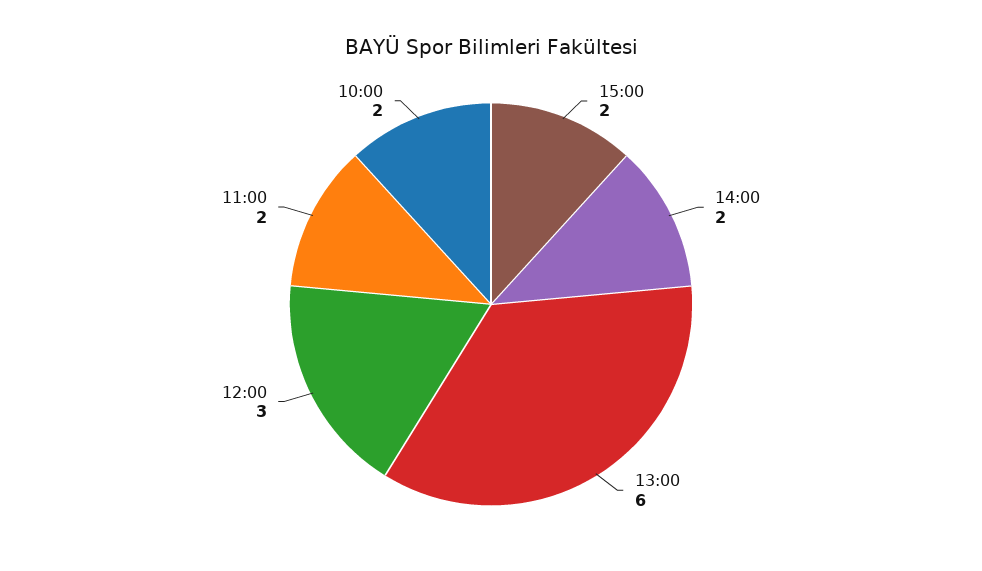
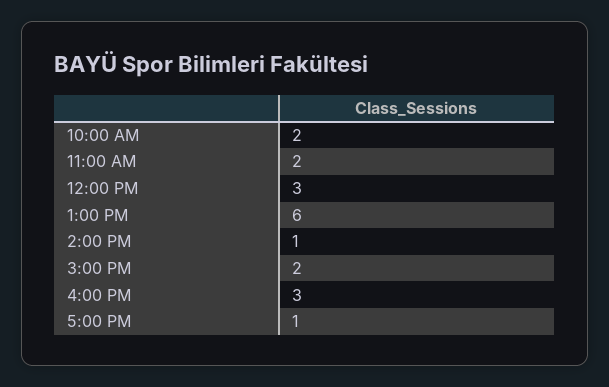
14:00: 2 -> 1
4:00 PM: none -> 3
5:00 PM: none -> 1

